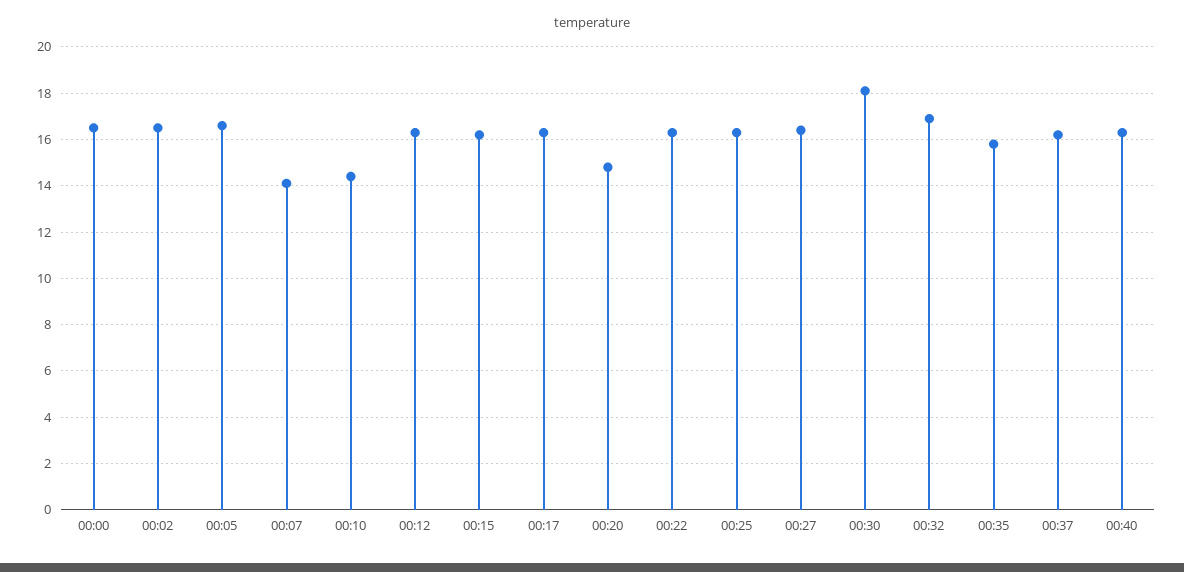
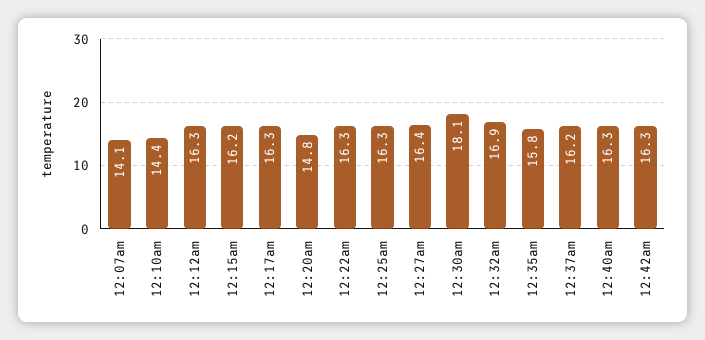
00:00: 16.5 -> none
00:02: 16.5 -> none
00:05: 16.5 -> none
12:42am: none -> 16.3

